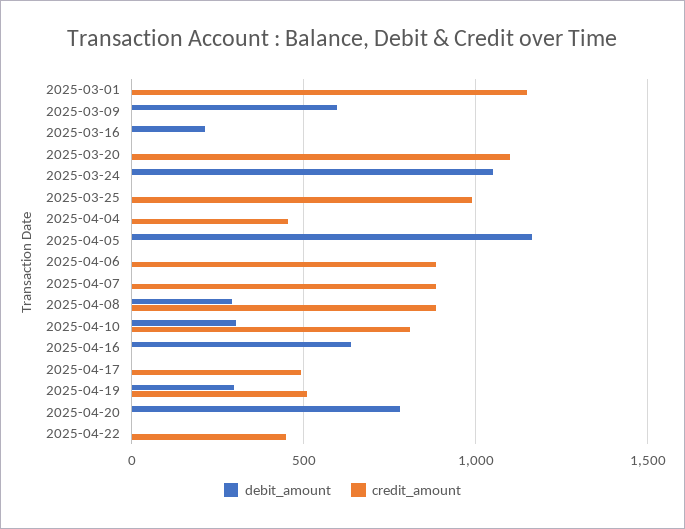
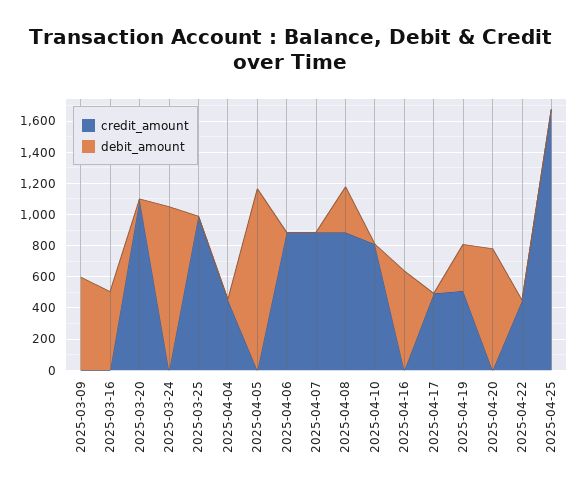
debit_amount, 2025-03-01: 0 -> none
credit_amount, 2025-03-01: 1150 -> none
debit_amount, 2025-03-16: 200 -> 500
debit_amount, 2025-04-10: 300 -> 0
credit_amount, 2025-04-25: none -> 1700
debit_amount, 2025-04-25: none -> 0

